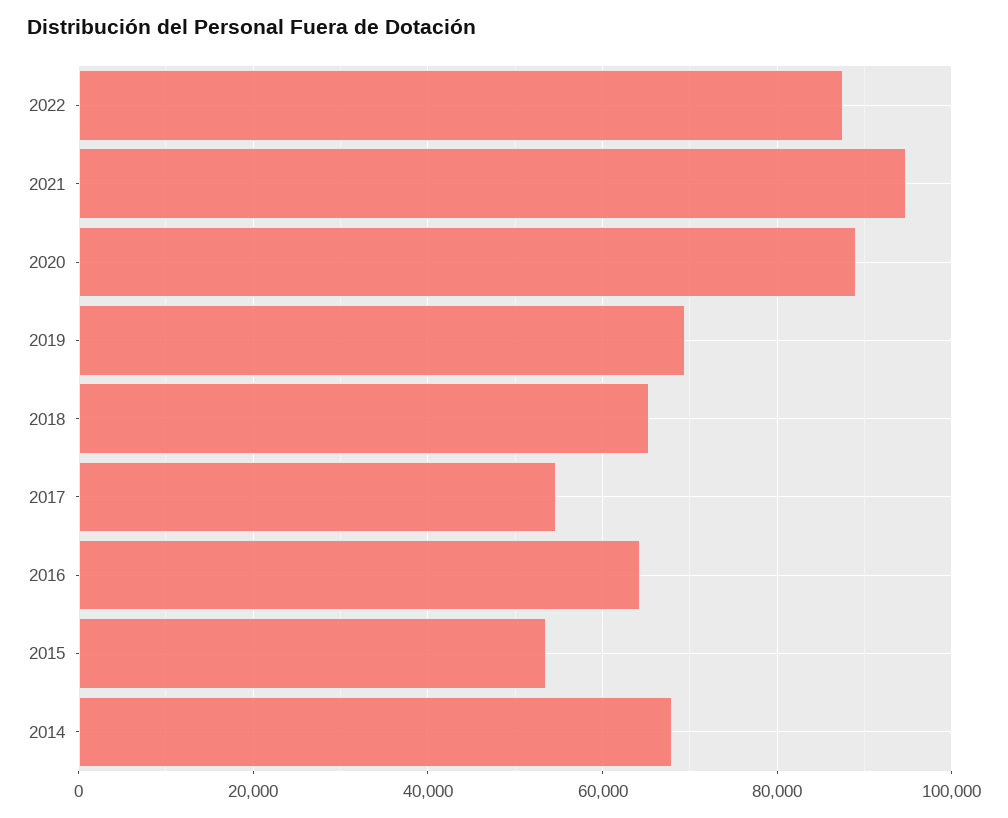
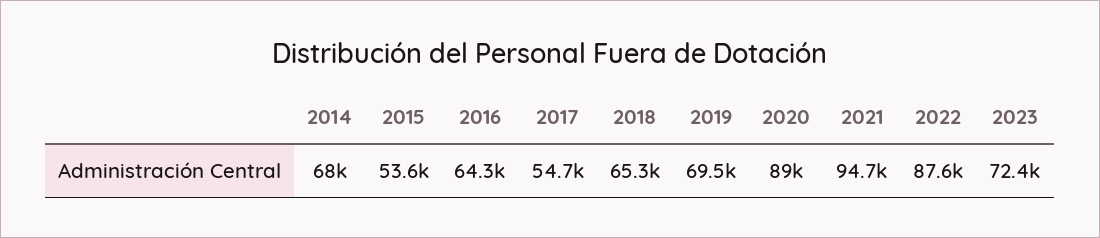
2023: none -> 72400

